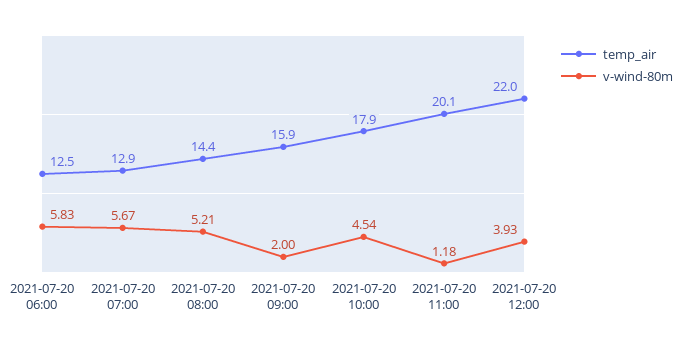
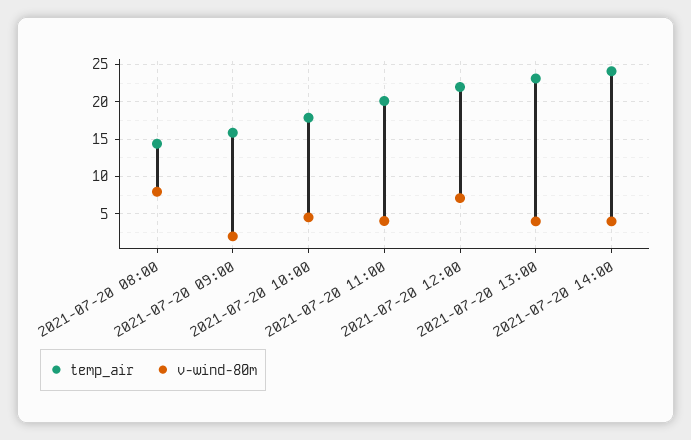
temp_air, 2021-07-20 06:00: 12.5 -> none
v-wind-80m, 2021-07-20 06:00: 5.83 -> none
temp_air, 2021-07-20 07:00: 12.9 -> none
v-wind-80m, 2021-07-20 07:00: 5.67 -> none
v-wind-80m, 2021-07-20 08:00: 5.21 -> 8
v-wind-80m, 2021-07-20 11:00: 1.18 -> 4
v-wind-80m, 2021-07-20 12:00: 3.93 -> 7
temp_air, 2021-07-20 13:00: none -> 23
v-wind-80m, 2021-07-20 13:00: none -> 4
temp_air, 2021-07-20 14:00: none -> 24
v-wind-80m, 2021-07-20 14:00: none -> 4

